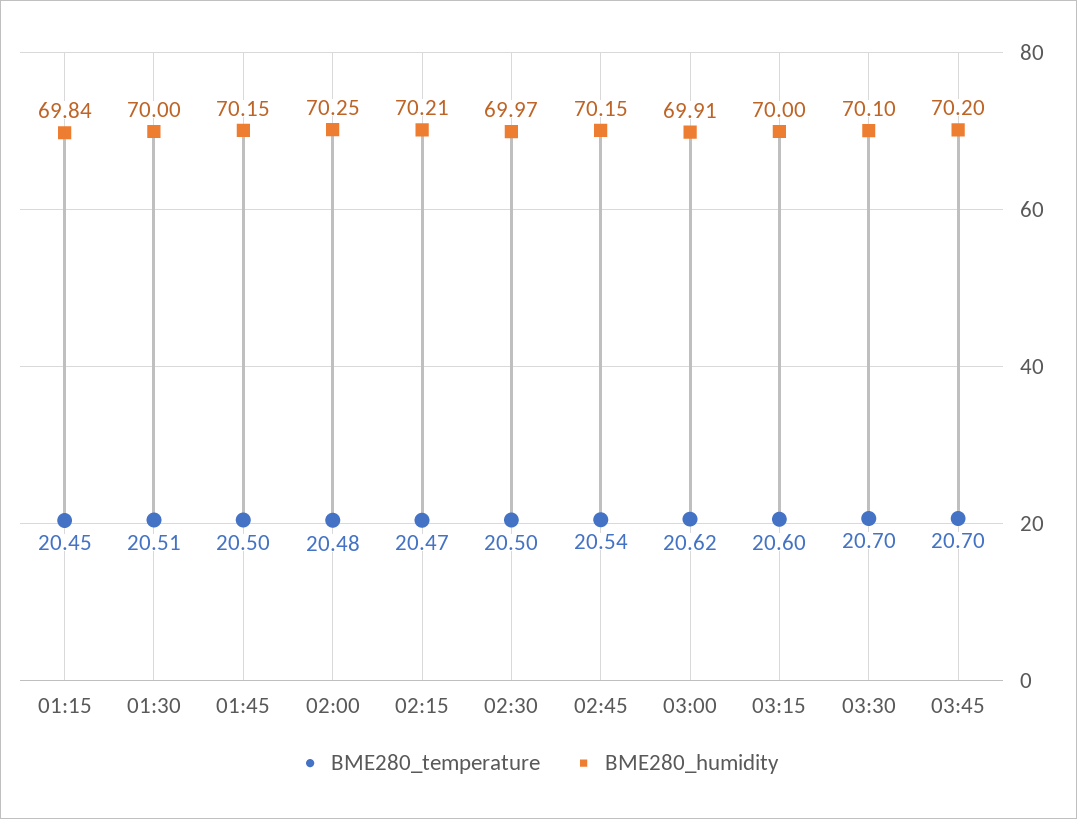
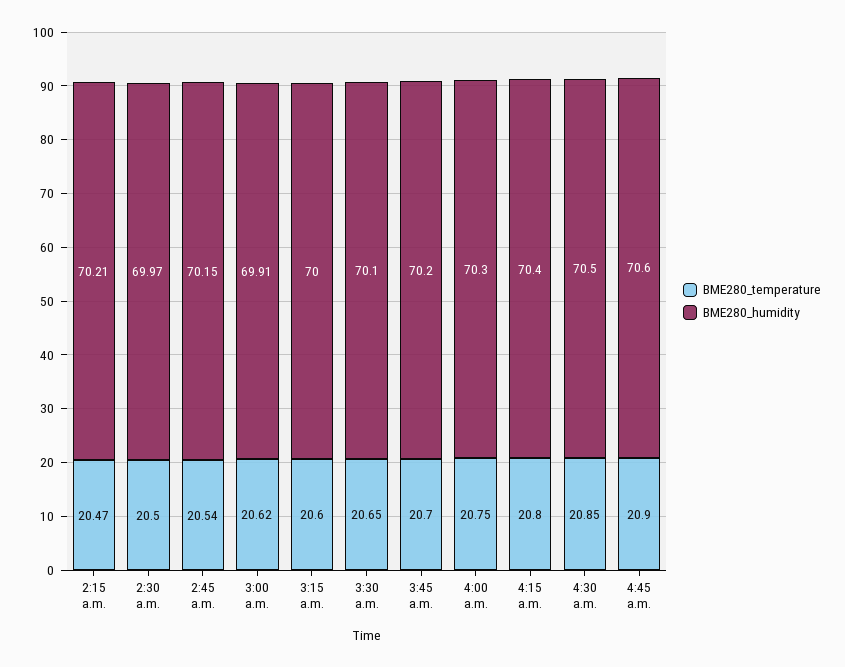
BME280_temperature, 01:15: 20.45 -> none
BME280_humidity, 01:15: 69.84 -> none
BME280_temperature, 01:30: 20.51 -> none
BME280_humidity, 01:30: 70 -> none
BME280_temperature, 01:45: 20.5 -> none
BME280_humidity, 01:45: 70.15 -> none
BME280_temperature, 02:00: 20.48 -> none
BME280_humidity, 02:00: 70.25 -> none
BME280_temperature, 03:30: 20.7 -> 20.65
BME280_temperature, 4:00 a.m.: none -> 20.75
BME280_humidity, 4:00 a.m.: none -> 70.3
BME280_temperature, 4:15 a.m.: none -> 20.8
BME280_humidity, 4:15 a.m.: none -> 70.4
BME280_temperature, 4:30 a.m.: none -> 20.85
BME280_humidity, 4:30 a.m.: none -> 70.5
BME280_temperature, 4:45 a.m.: none -> 20.9
BME280_humidity, 4:45 a.m.: none -> 70.6

